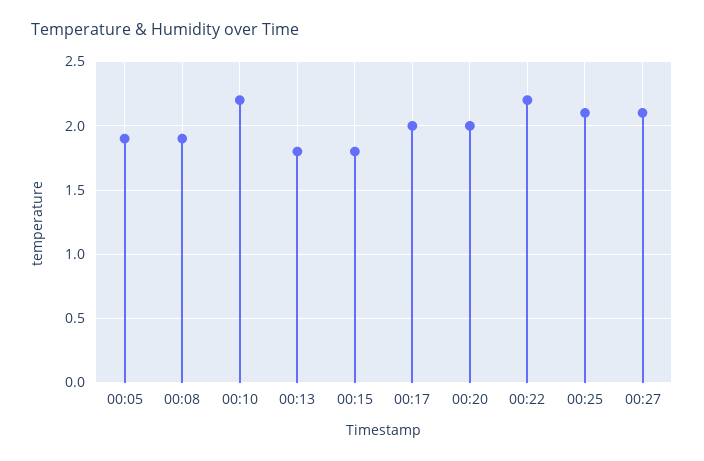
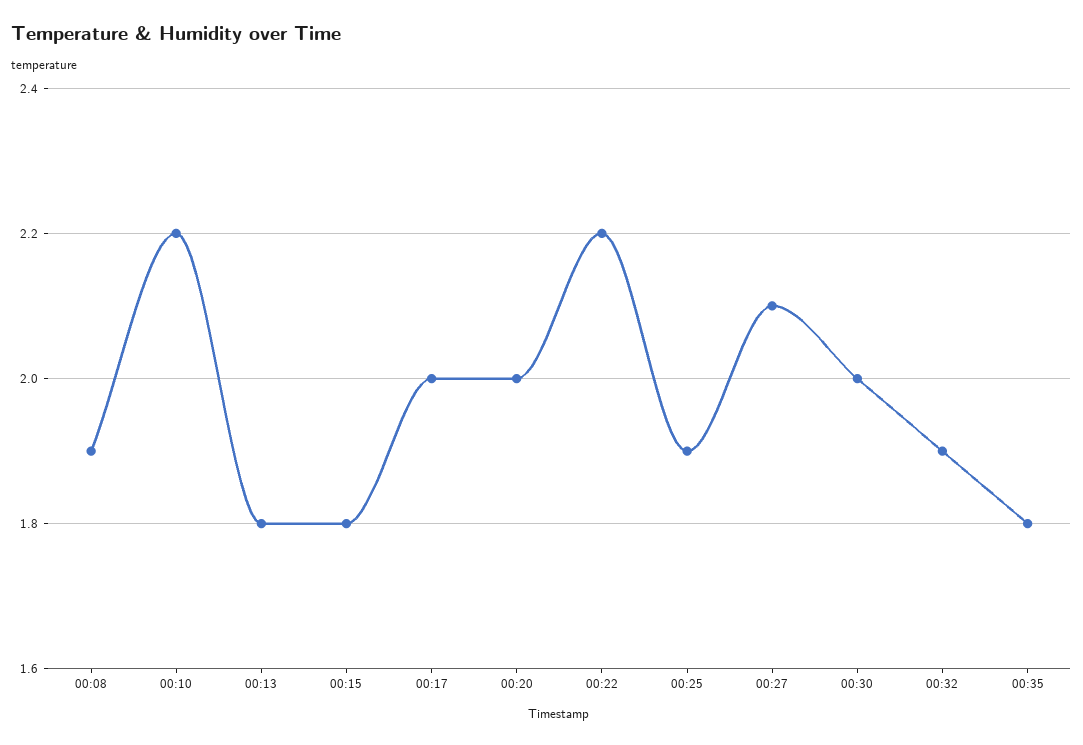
00:05: 1.9 -> none
00:25: 2.1 -> 1.9
00:30: none -> 2
00:32: none -> 1.9
00:35: none -> 1.8

